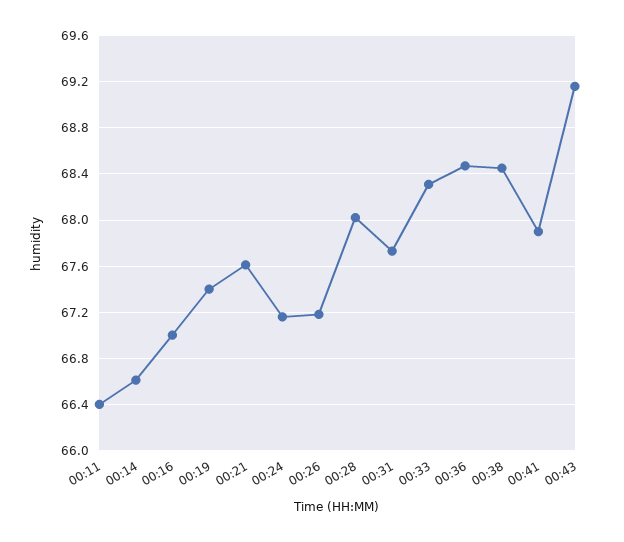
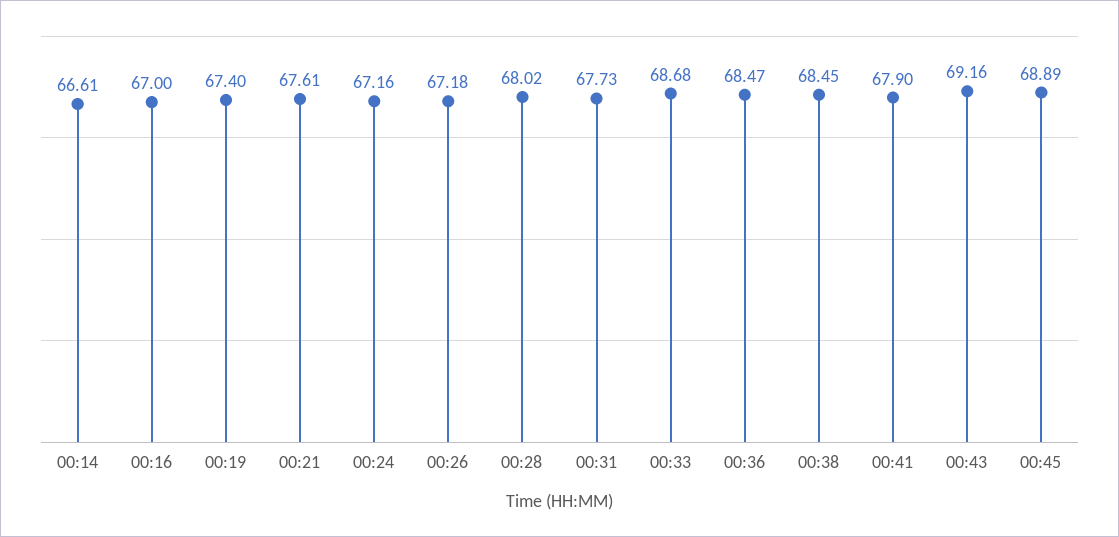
00:11: 66.4 -> none
00:33: 68.3 -> 68.68
00:45: none -> 68.89

